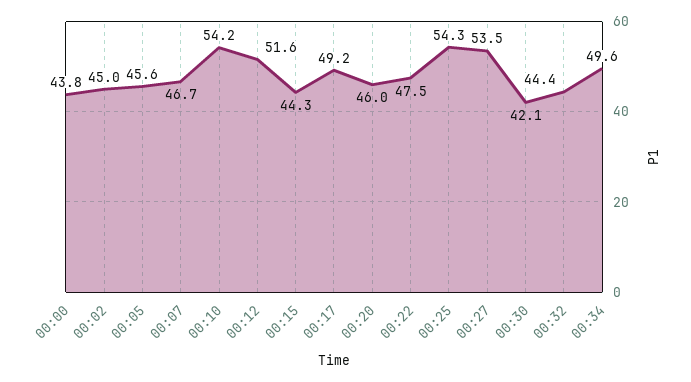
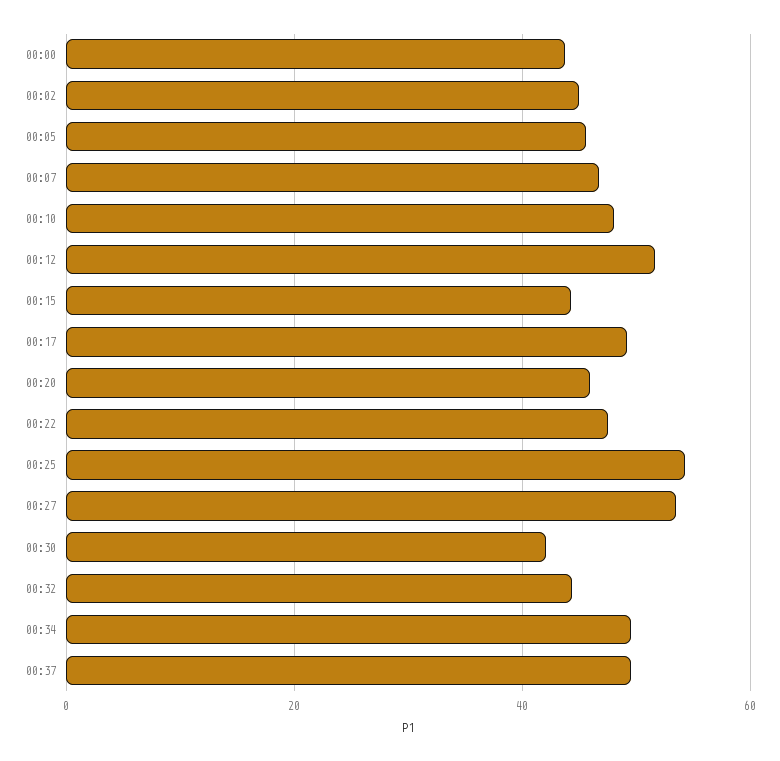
00:10: 54.2 -> 48
00:37: none -> 50

